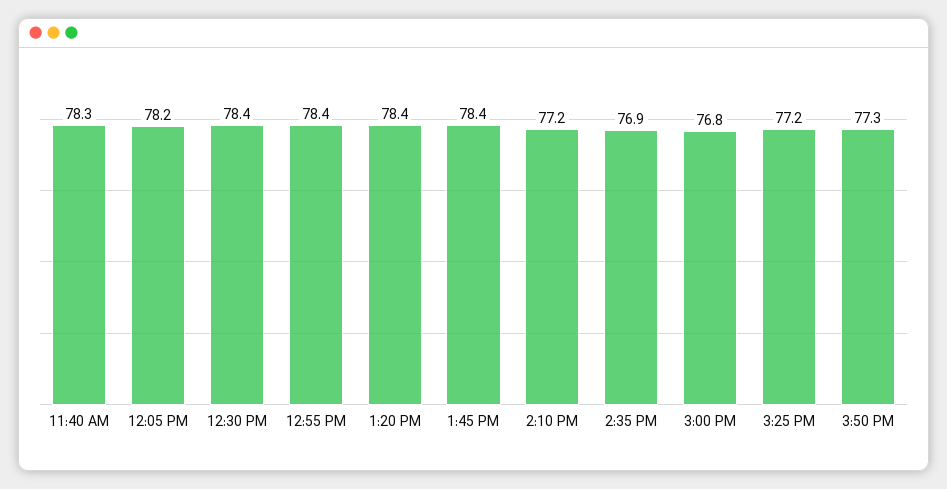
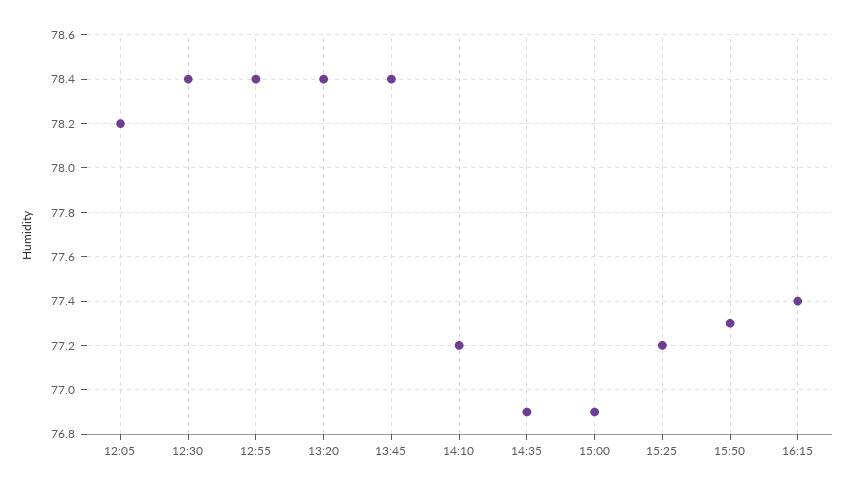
11:40 AM: 78.3 -> none
3:00 PM: 76.8 -> 76.9
16:15: none -> 77.4

